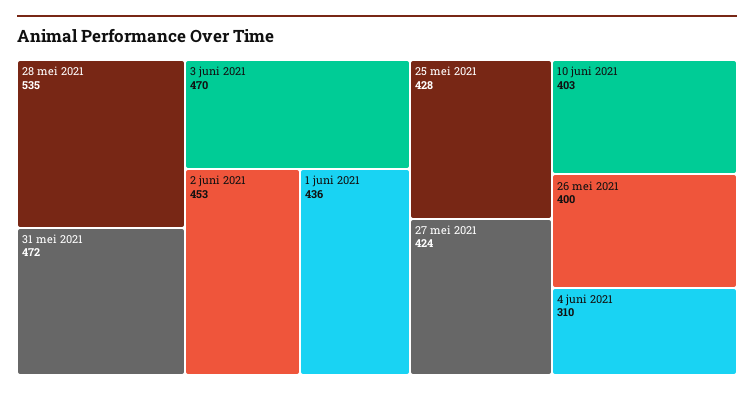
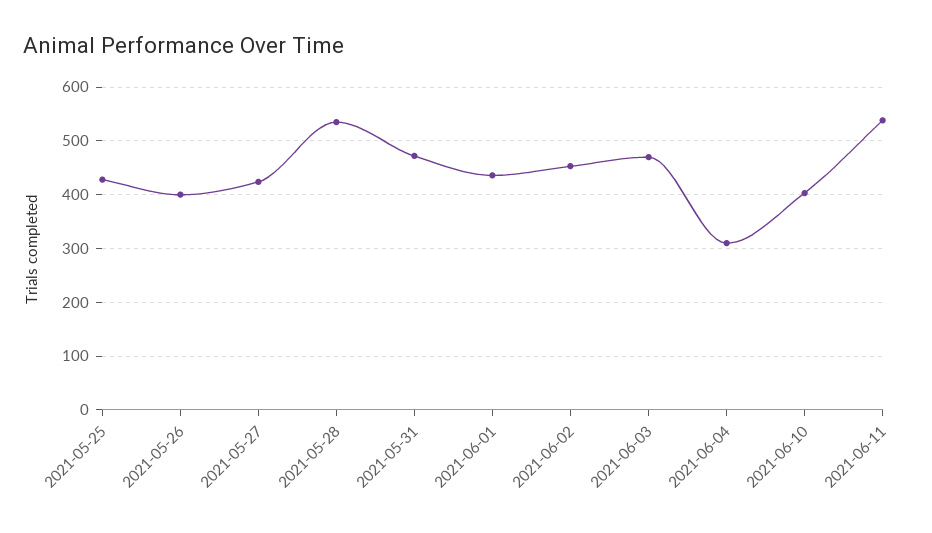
2021-06-11: none -> 540

